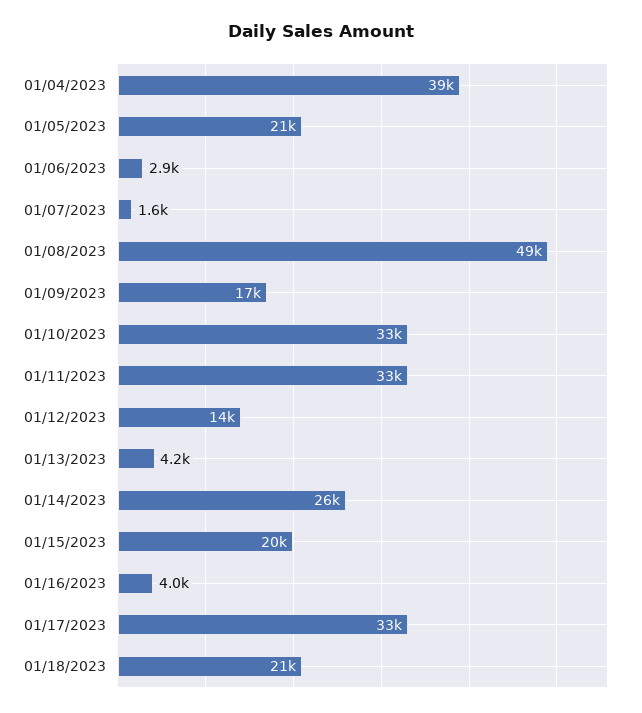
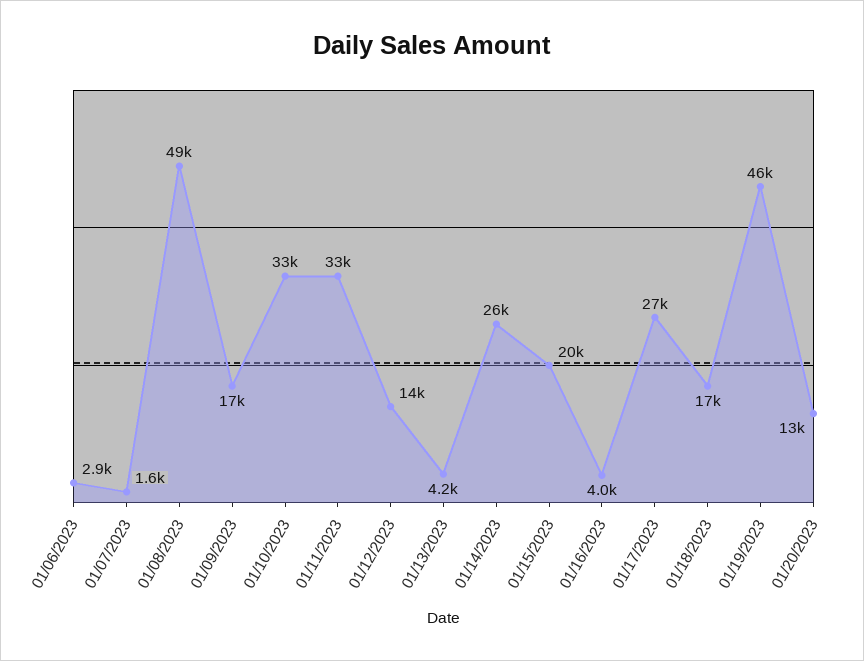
01/04/2023: 39000 -> none
01/05/2023: 21000 -> none
01/17/2023: 33000 -> 27000
01/18/2023: 21000 -> 17000
01/19/2023: none -> 46000
01/20/2023: none -> 13000

